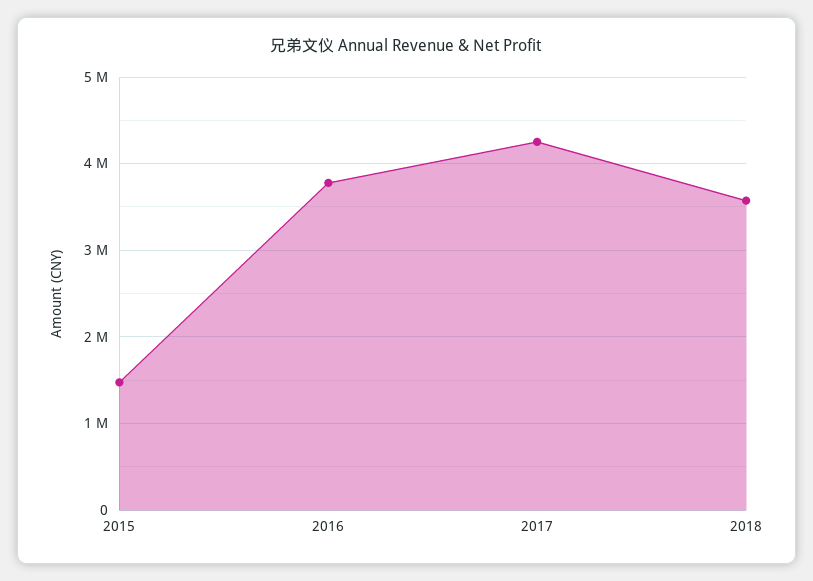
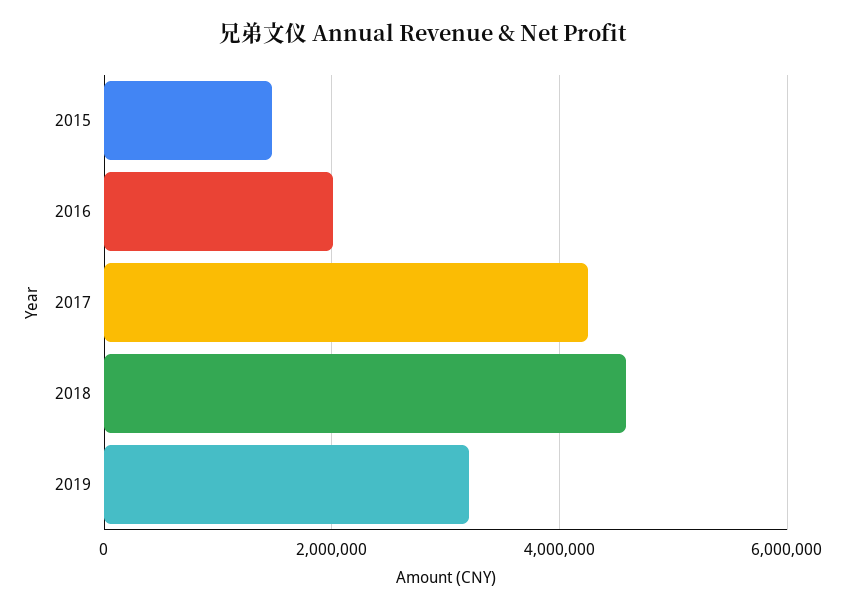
2016: 3800000 -> 2000000
2018: 3600000 -> 4600000
2019: none -> 3200000

